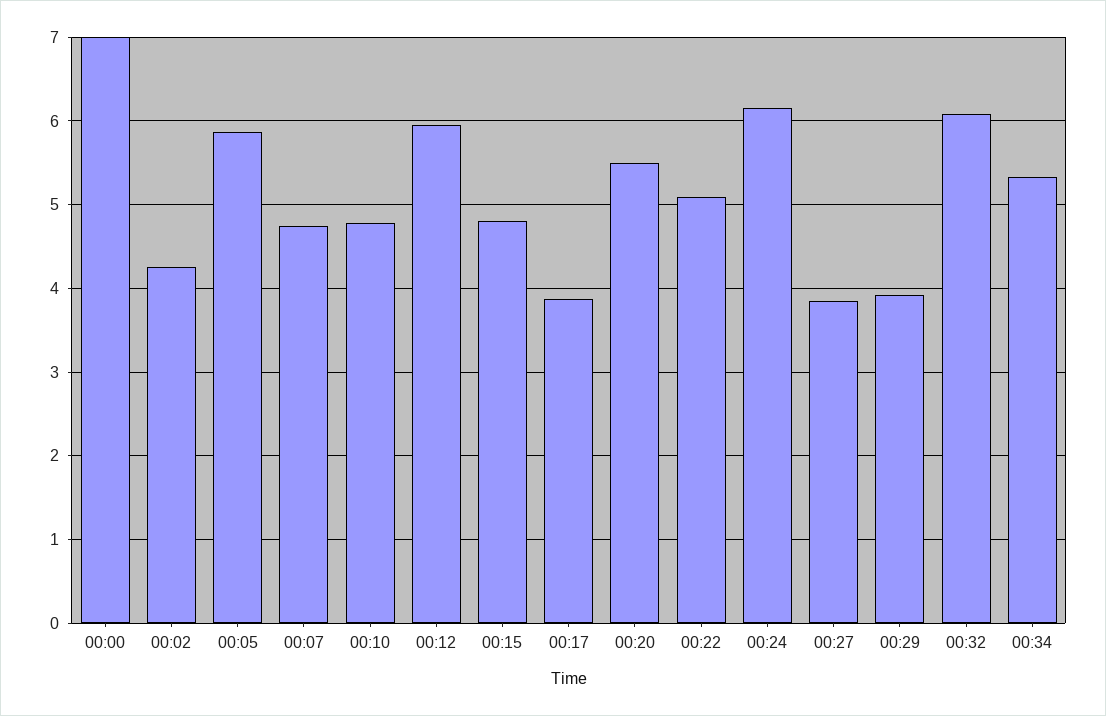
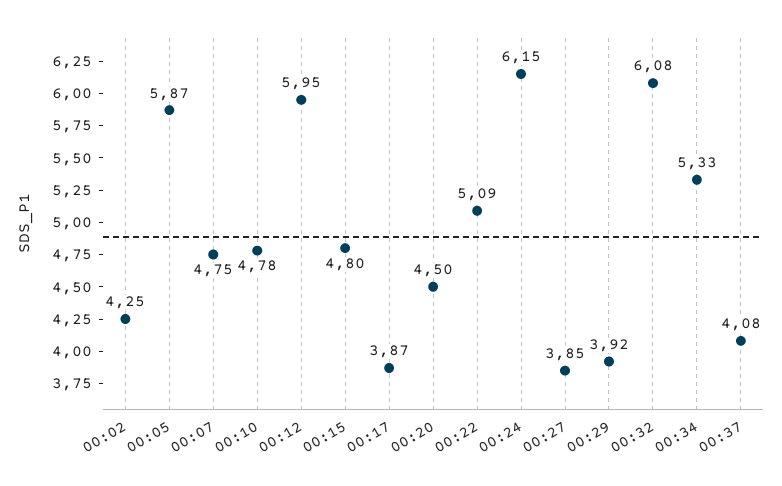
00:00: 7 -> none
00:20: 5.5 -> 4.5
00:37: none -> 4.08

